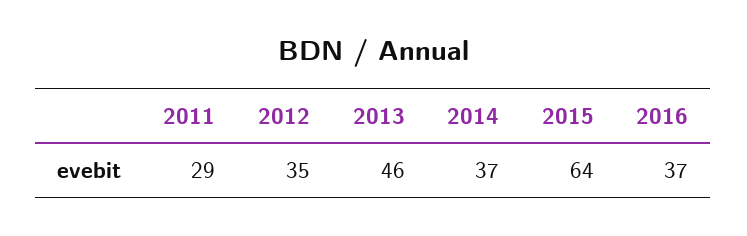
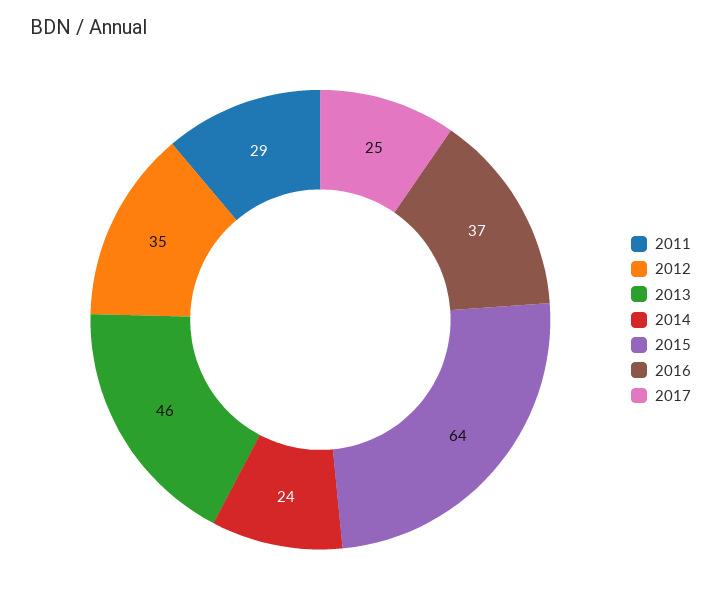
2014: 37 -> 24
2017: none -> 25

